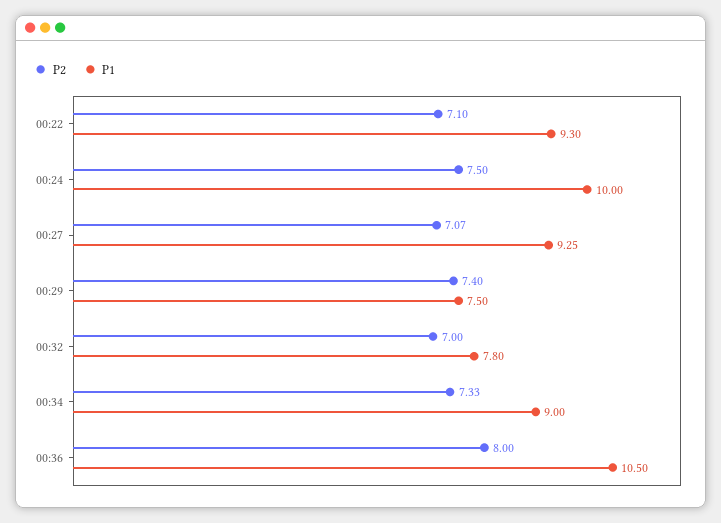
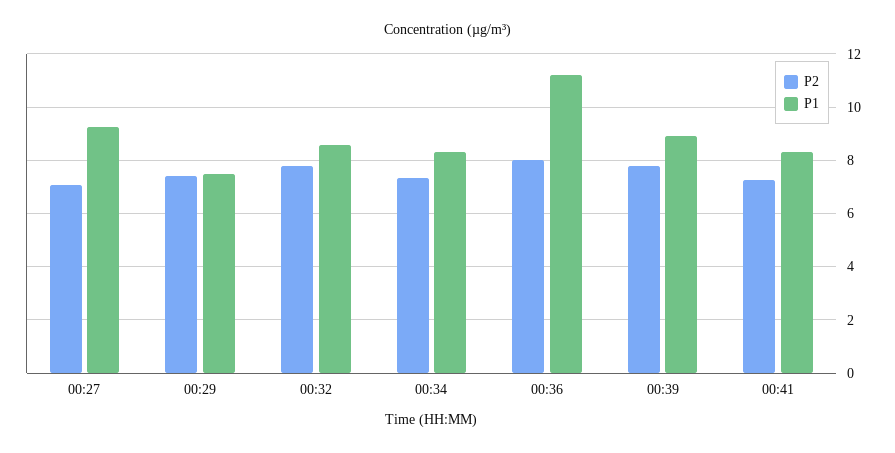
P2, 00:22: 7.1 -> none
P1, 00:22: 9.3 -> none
P2, 00:24: 7.5 -> none
P1, 00:24: 10 -> none
P2, 00:32: 7 -> 7.75
P1, 00:32: 7.8 -> 8.5
P1, 00:34: 9 -> 8.25
P1, 00:36: 10.5 -> 11.25
P2, 00:39: none -> 7.75
P1, 00:39: none -> 9
P2, 00:41: none -> 7.25
P1, 00:41: none -> 8.25

